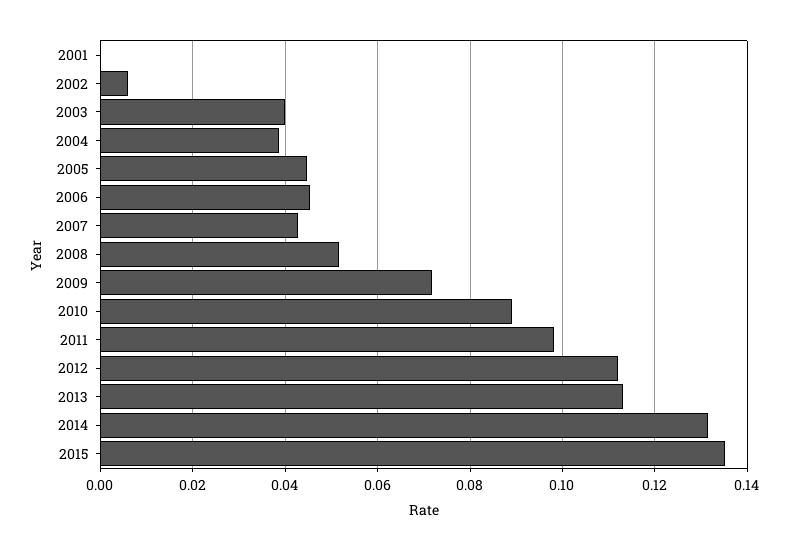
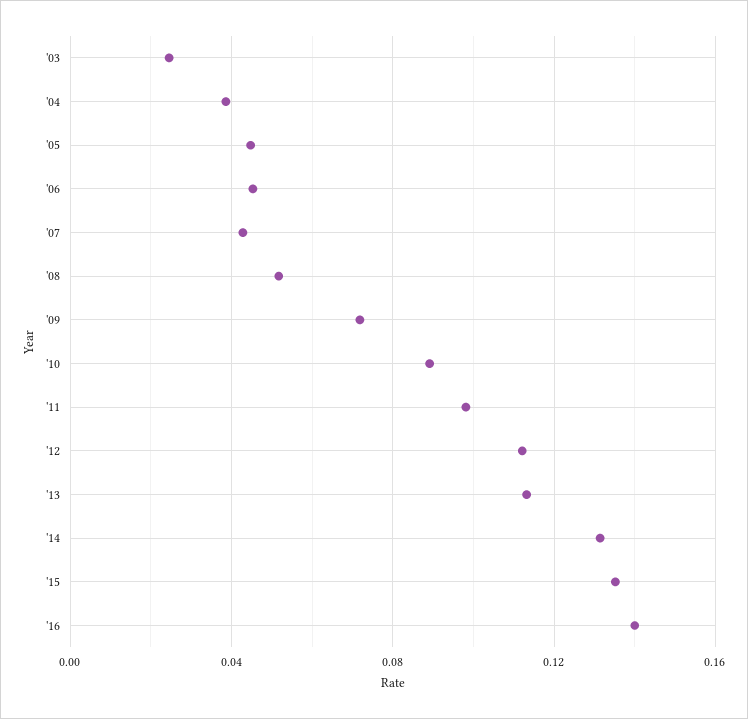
2001: 0 -> none
2002: 0.006 -> none
2003: 0.04 -> 0.025
'16: none -> 0.14

